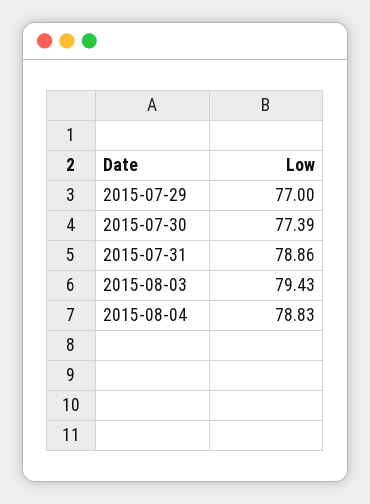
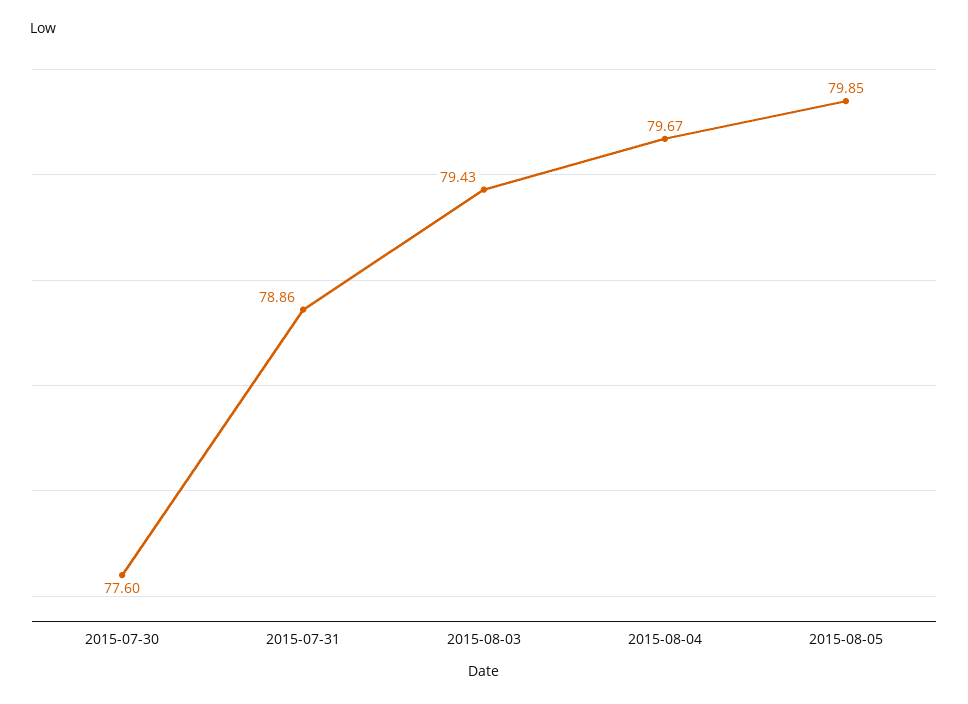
2015-07-29: 77 -> none
2015-07-30: 77.39 -> 77.6
2015-08-04: 78.83 -> 79.67
2015-08-05: none -> 79.85

